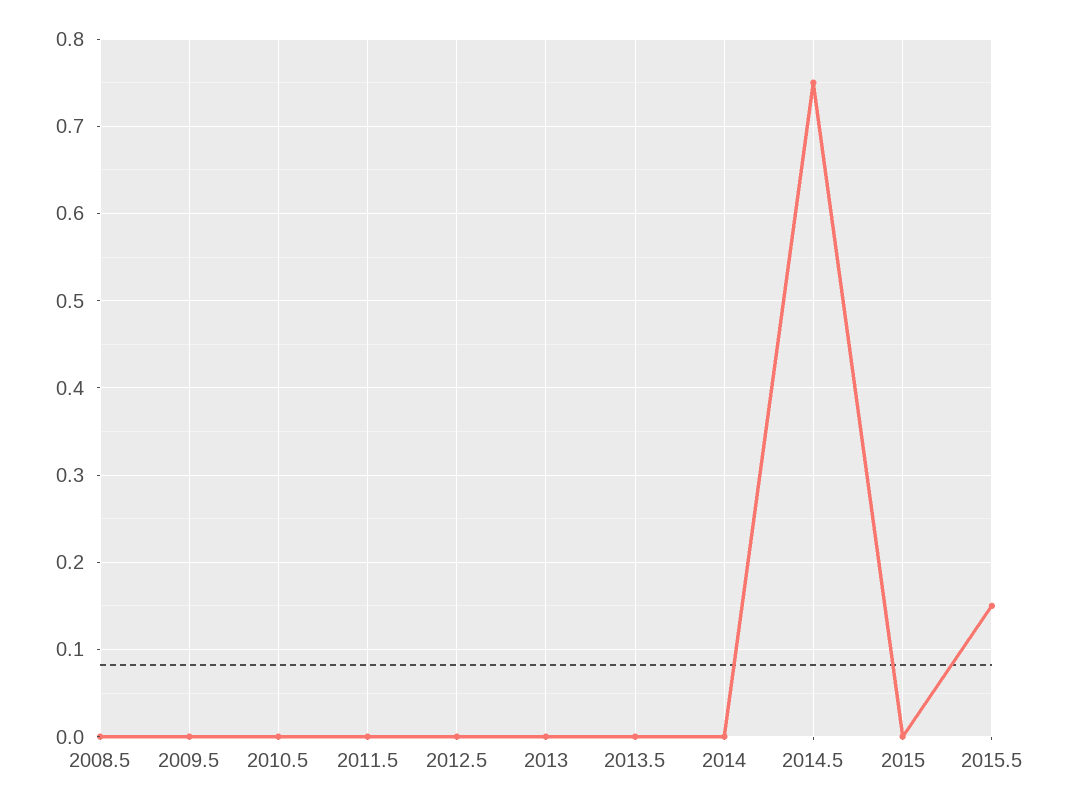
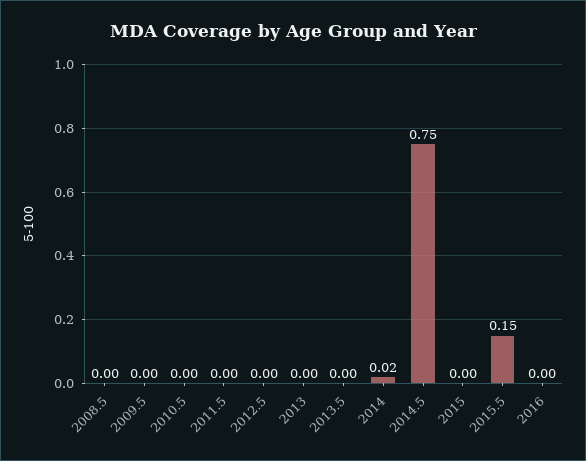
2014: 0 -> 0.02
2016: none -> 0

